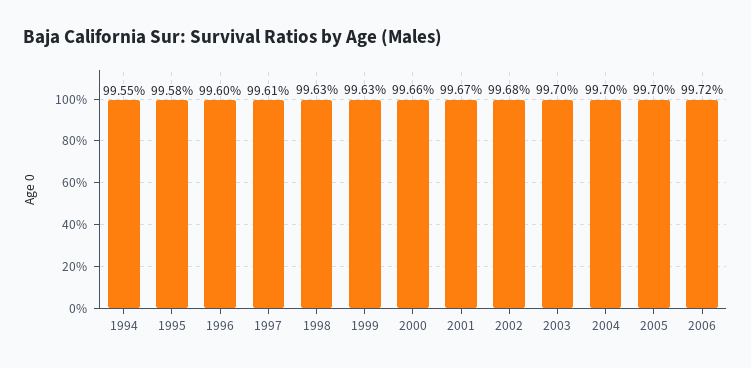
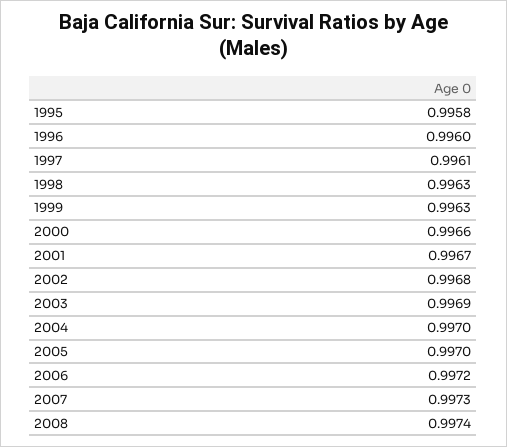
1994: 0.9955 -> none
2003: 0.997 -> 0.9969
2007: none -> 0.9973
2008: none -> 0.9974

